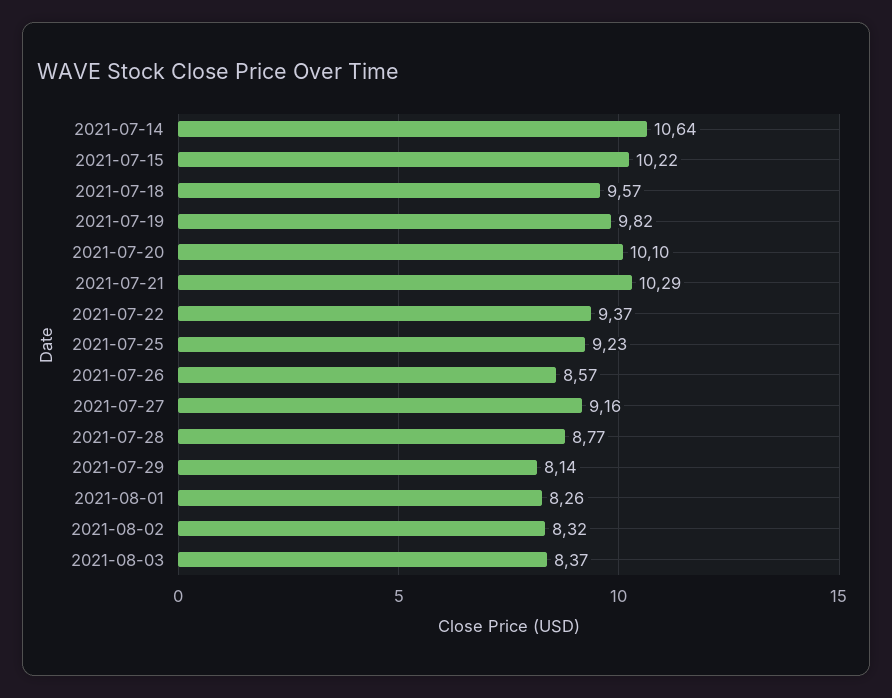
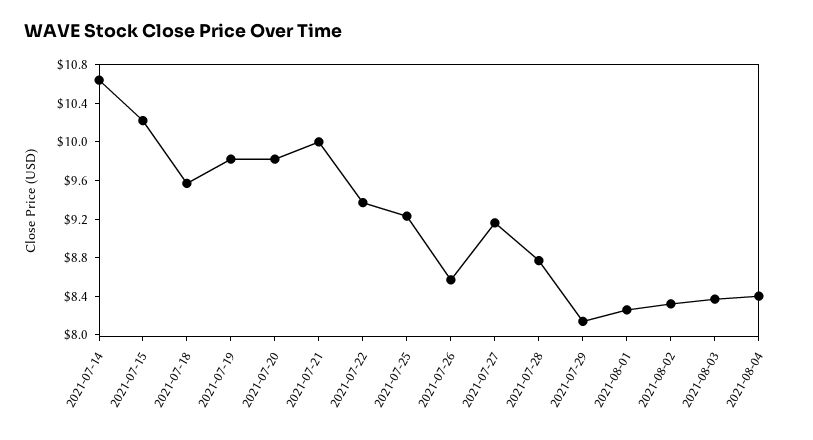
2021-07-20: 10.1 -> 9.8
2021-07-21: 10.29 -> 10
2021-08-04: none -> 8.4

